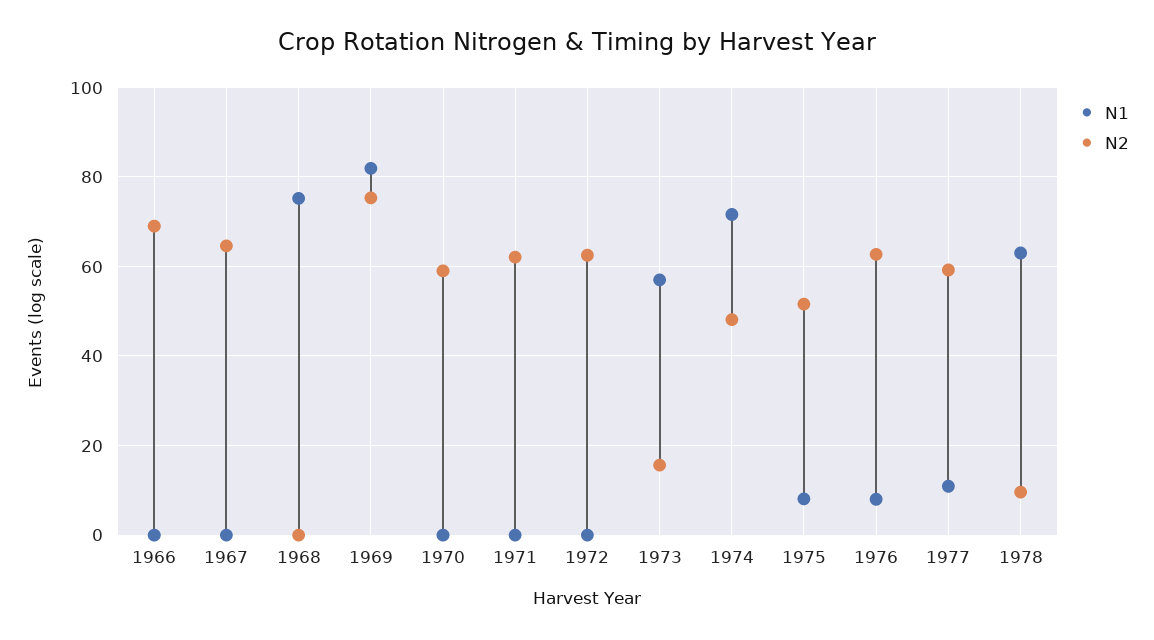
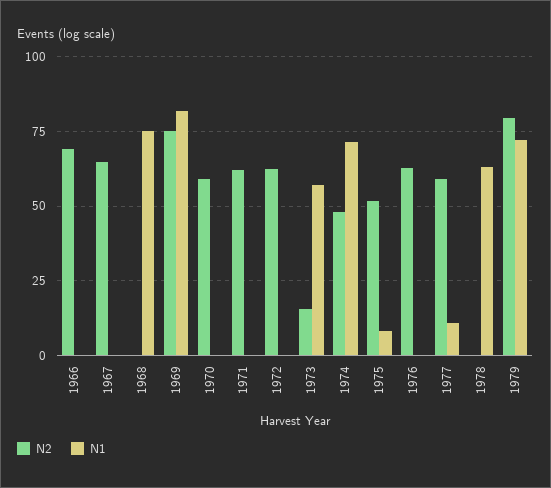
N1, 1976: 8 -> 0
N2, 1978: 10 -> 0
N2, 1979: none -> 80
N1, 1979: none -> 72.5

